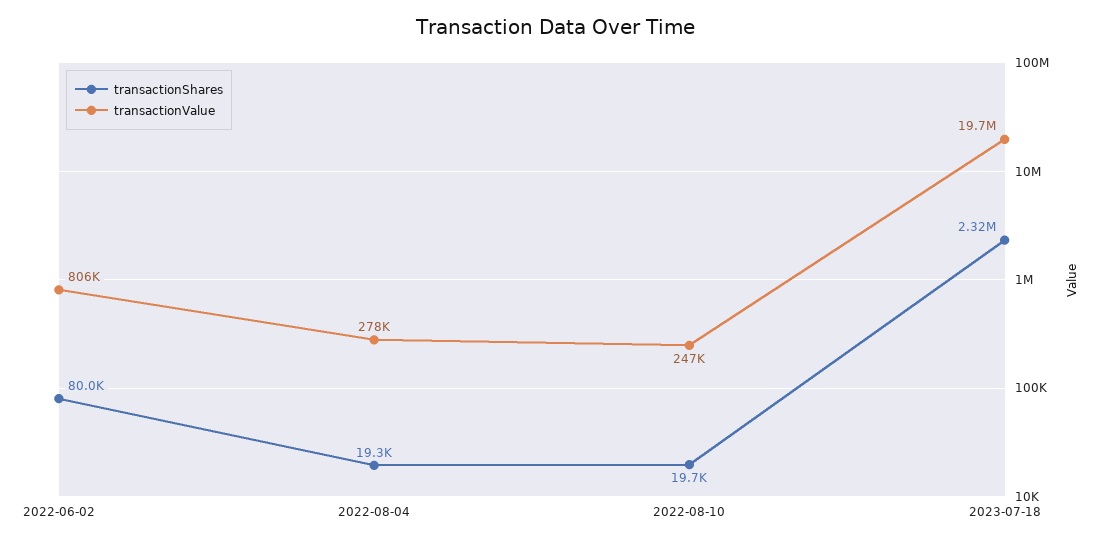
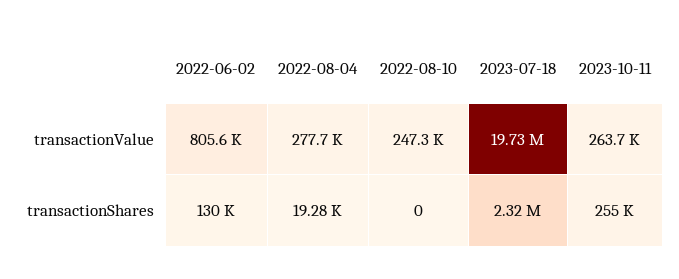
transactionShares, 2022-06-02: 80000 -> 130000
transactionShares, 2022-08-10: 19700 -> 0
transactionValue, 2023-10-11: none -> 263700
transactionShares, 2023-10-11: none -> 255000

